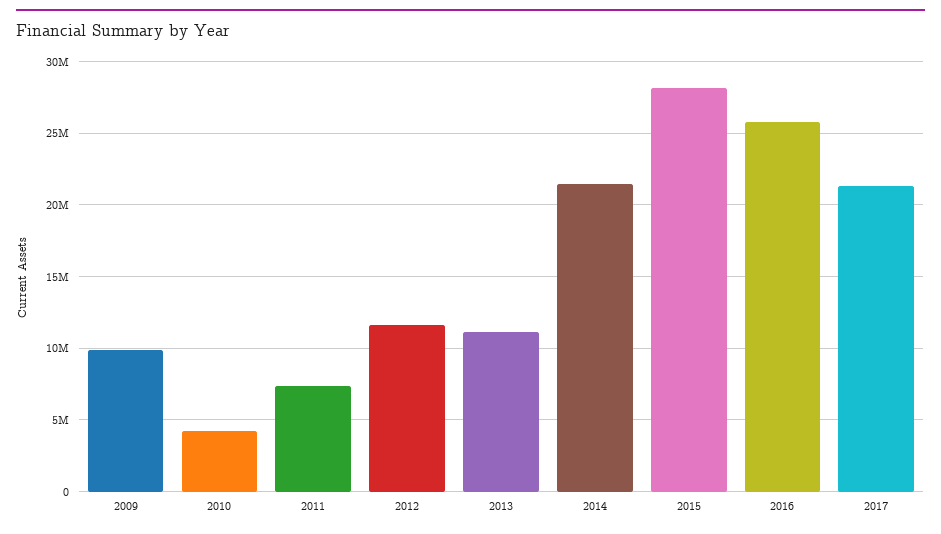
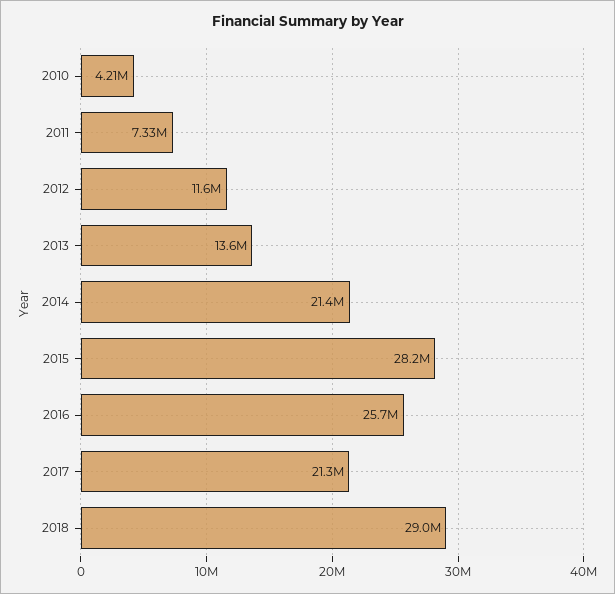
2009: 10000000 -> none
2013: 11000000 -> 13600000
2018: none -> 29000000

